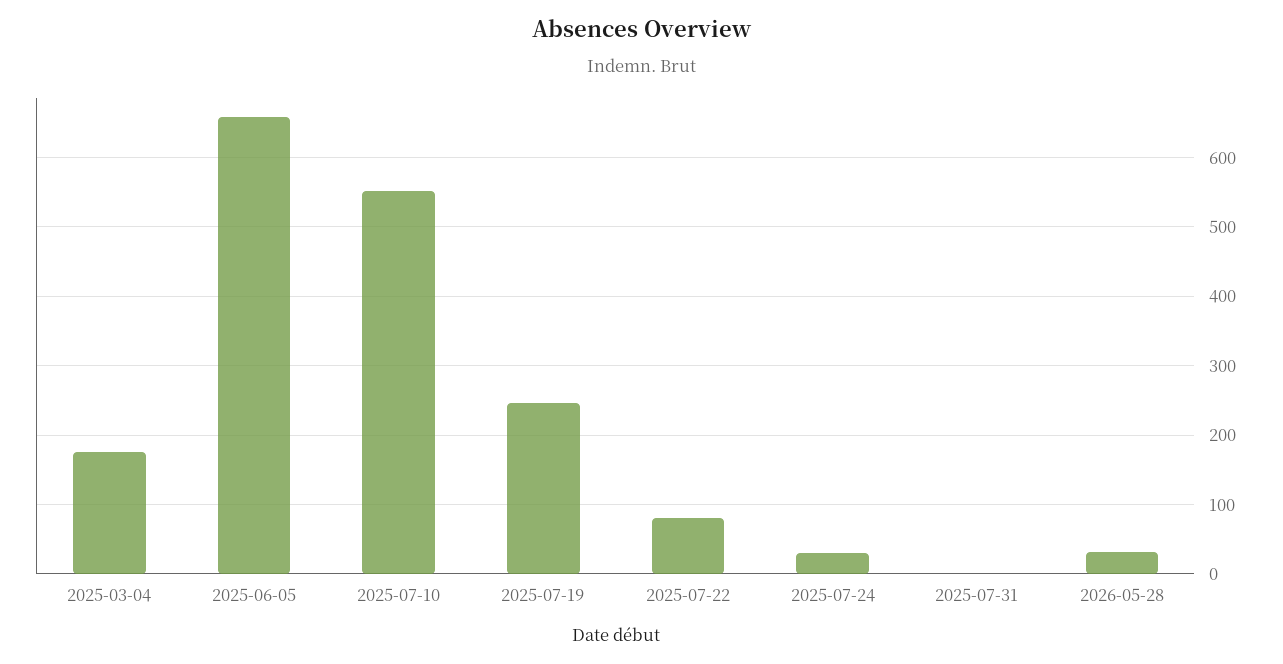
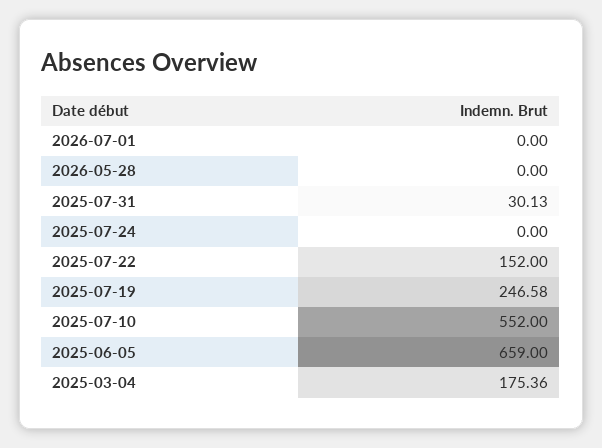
2025-07-22: 80 -> 152
2025-07-24: 30 -> 0
2025-07-31: 0 -> 30.13
2026-05-28: 30 -> 0
2026-07-01: none -> 0

